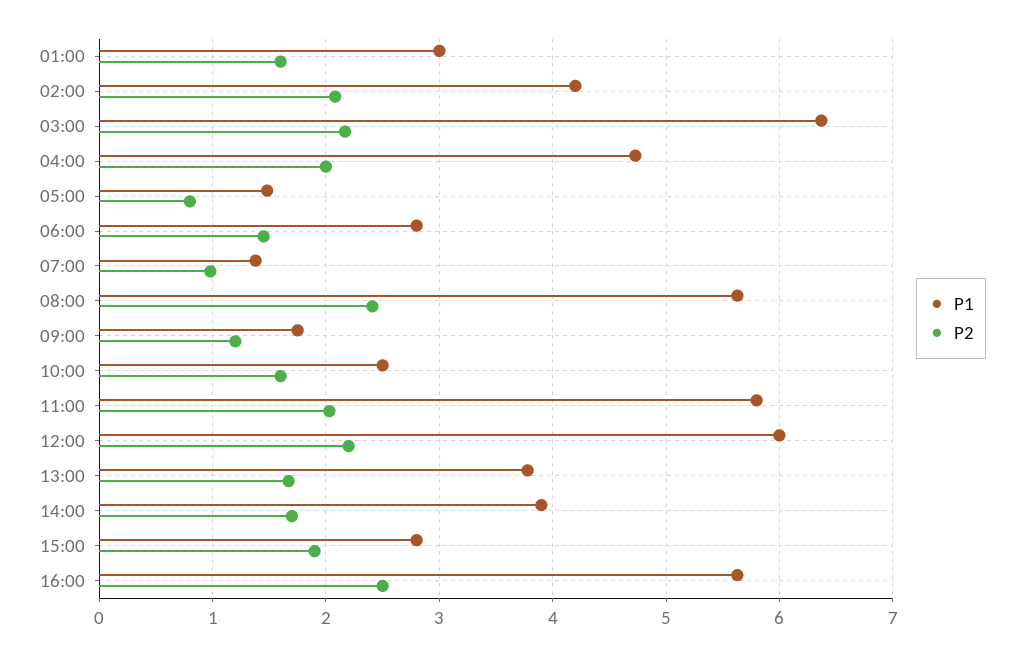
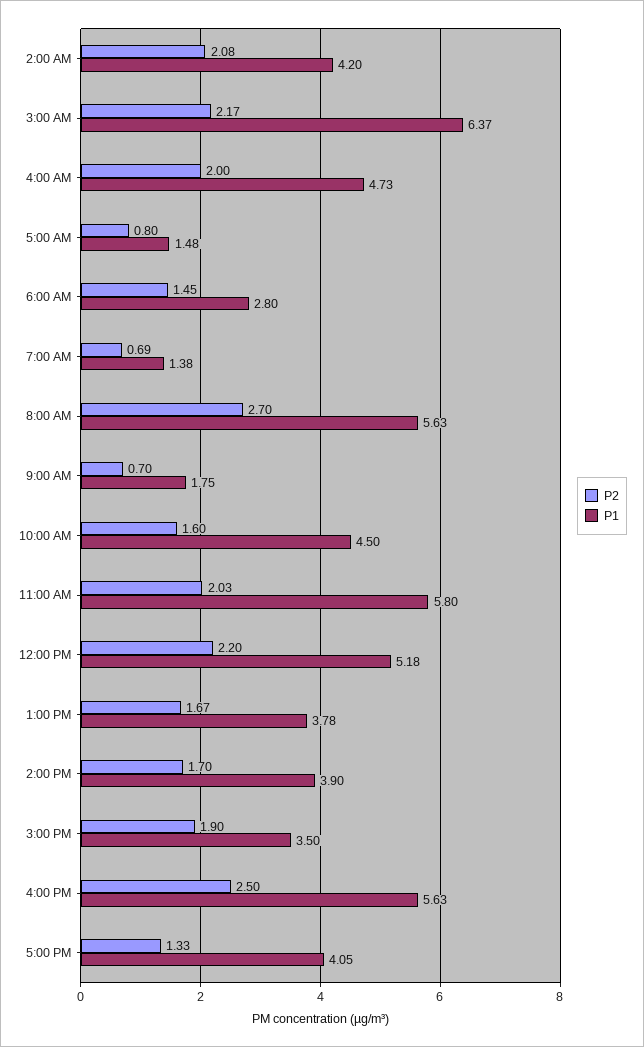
P1, 01:00: 3 -> none
P2, 01:00: 1.6 -> none
P2, 07:00: 1 -> 0.69
P2, 08:00: 2.4 -> 2.7
P2, 09:00: 1.2 -> 0.7
P1, 10:00: 2.5 -> 4.5
P1, 12:00: 6 -> 5.18
P1, 15:00: 2.8 -> 3.5
P2, 5:00 PM: none -> 1.33
P1, 5:00 PM: none -> 4.05

